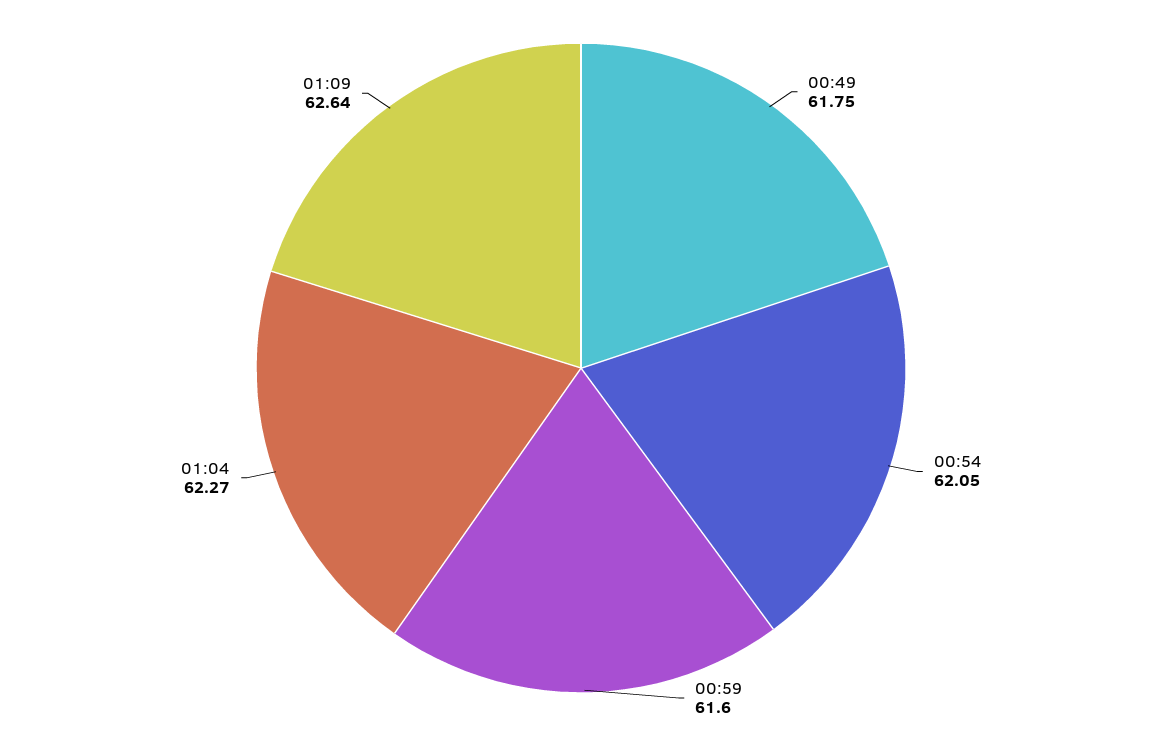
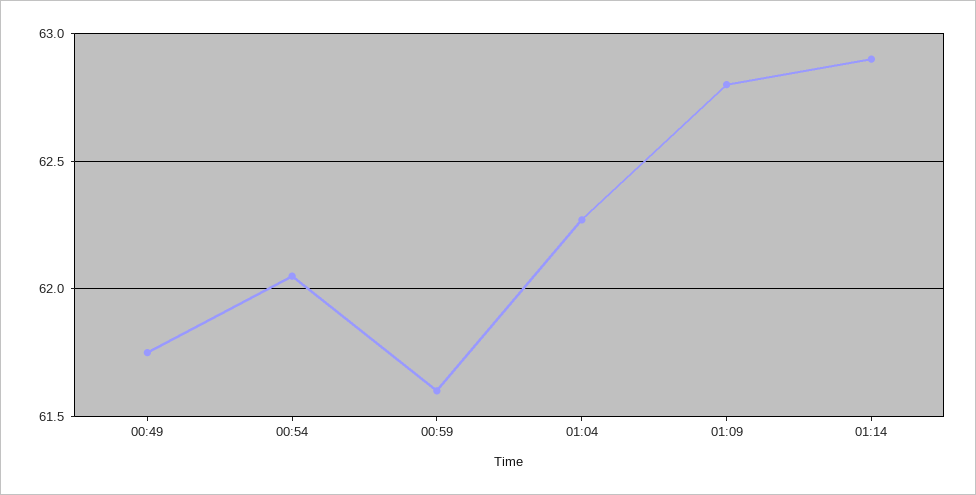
01:09: 62.64 -> 62.8
01:14: none -> 62.9

